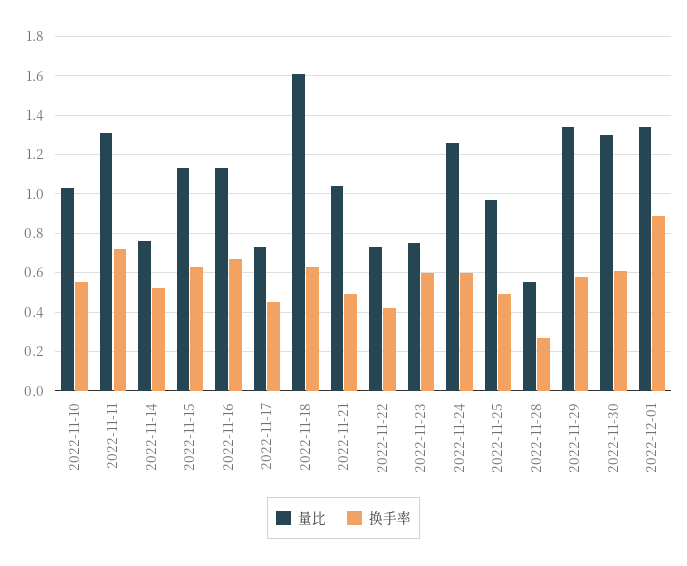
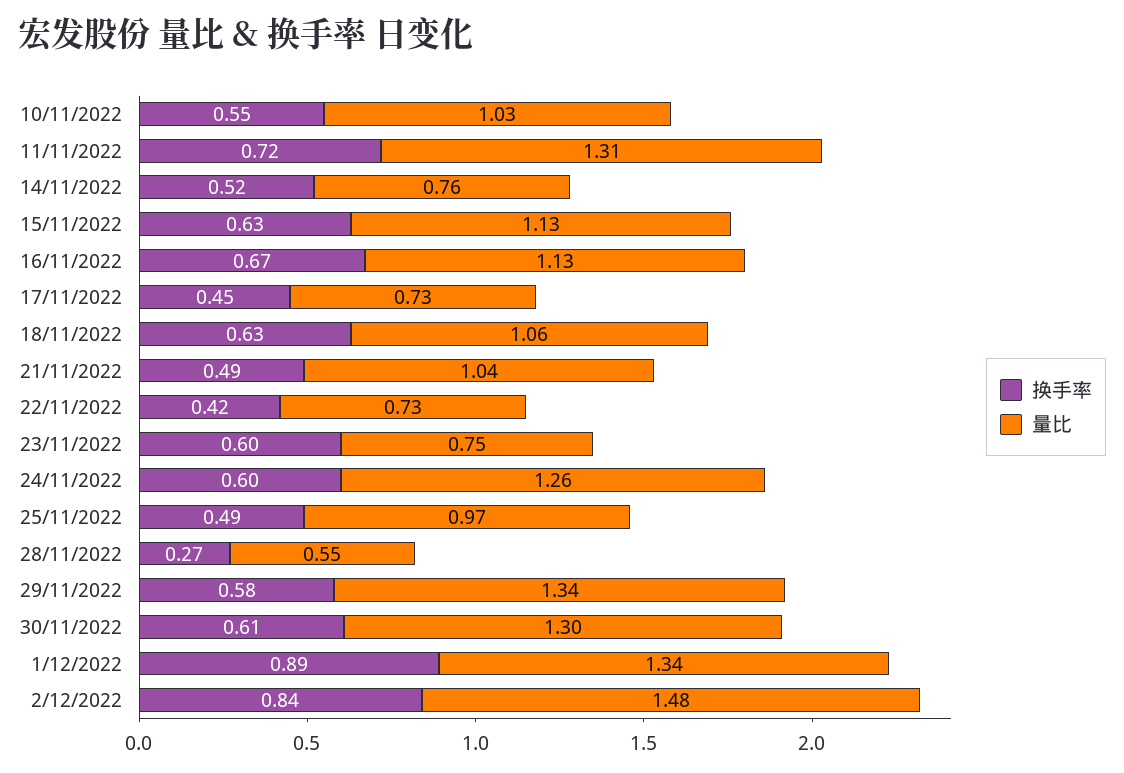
量比, 2022-11-18: 1.6 -> 1.06
换手率, 2/12/2022: none -> 0.84
量比, 2/12/2022: none -> 1.48

